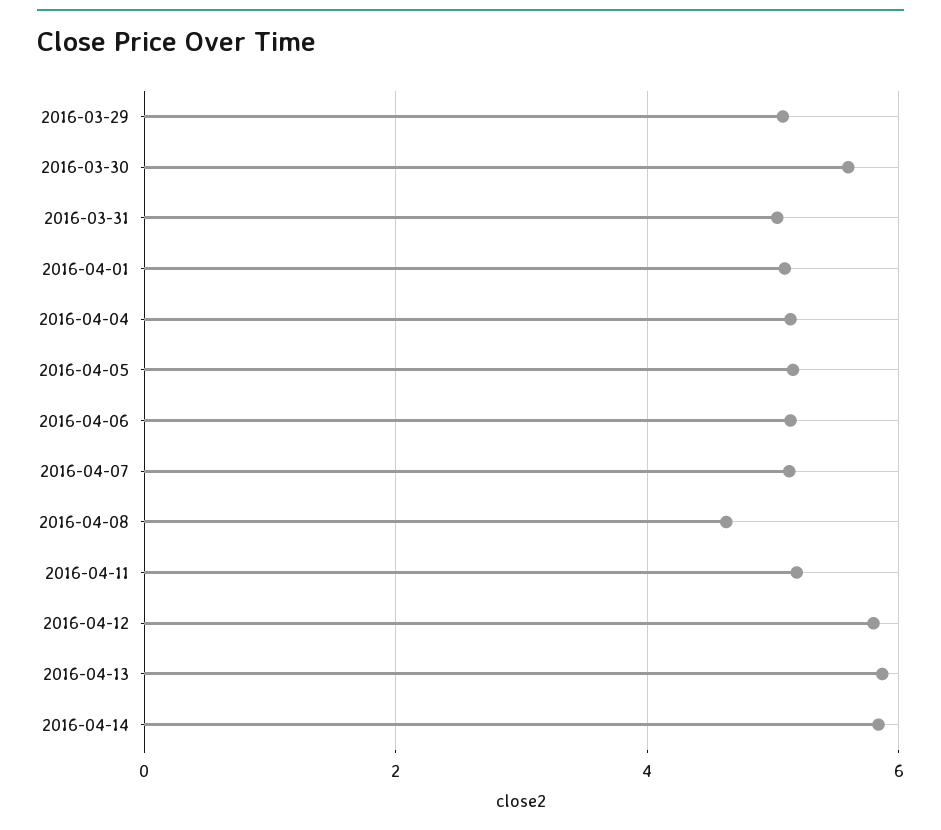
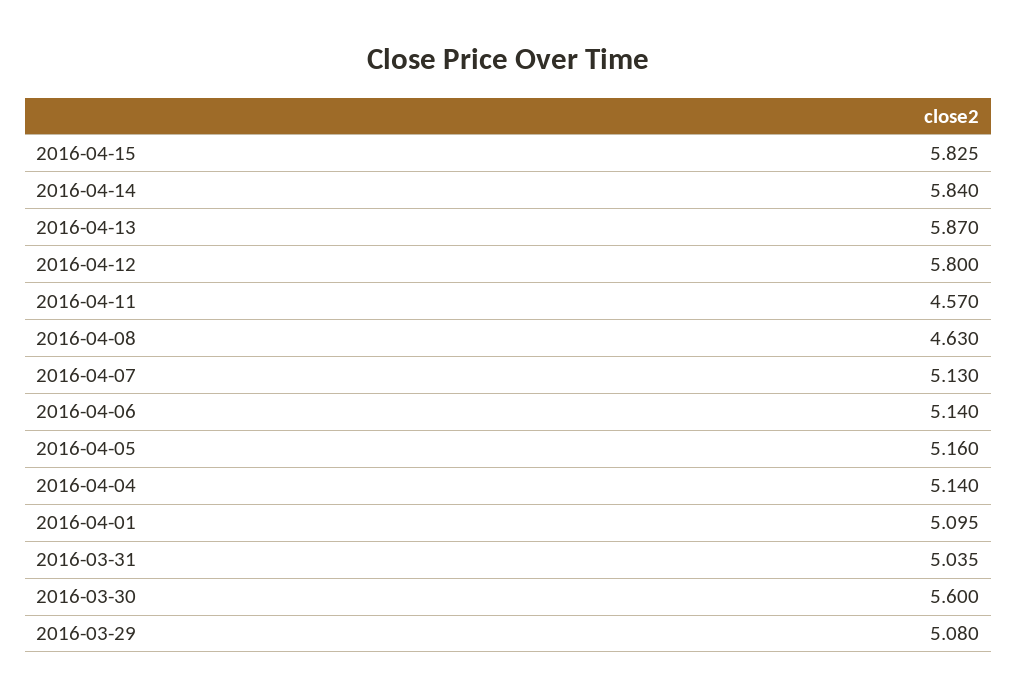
2016-04-11: 5.2 -> 4.57
2016-04-15: none -> 5.825

